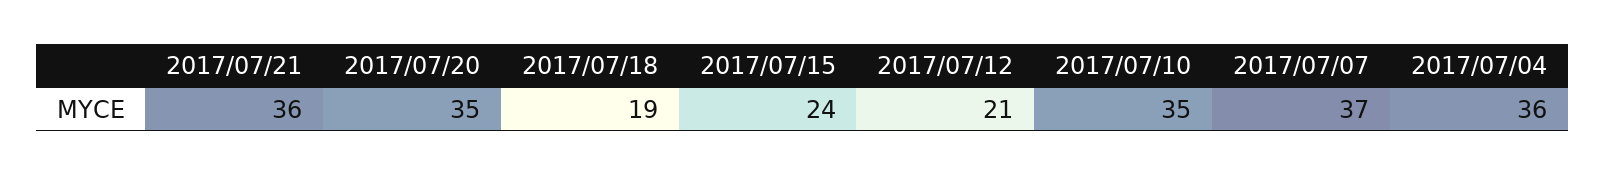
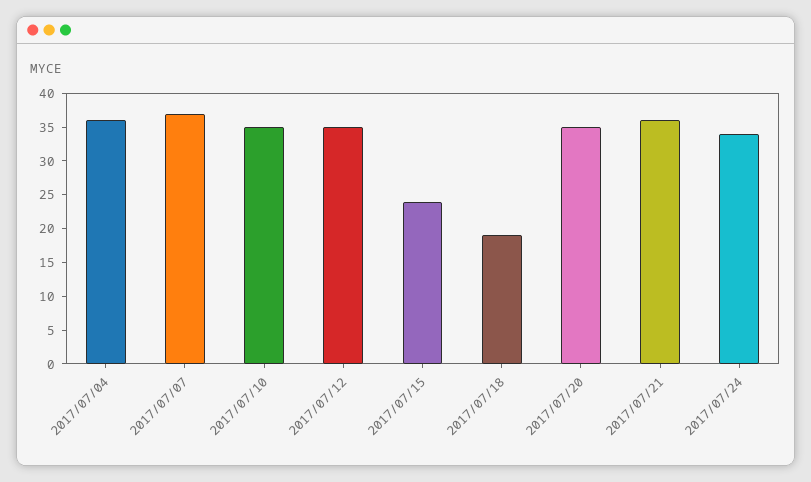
2017/07/12: 21 -> 35
2017/07/24: none -> 35

